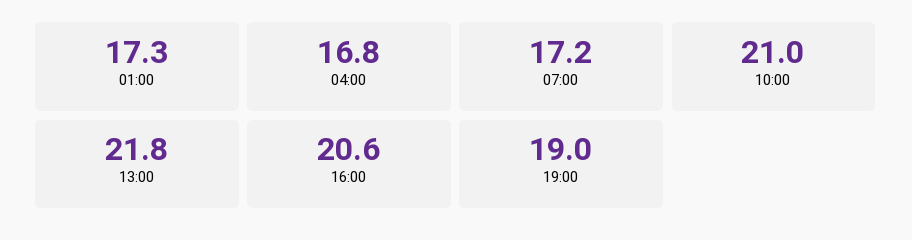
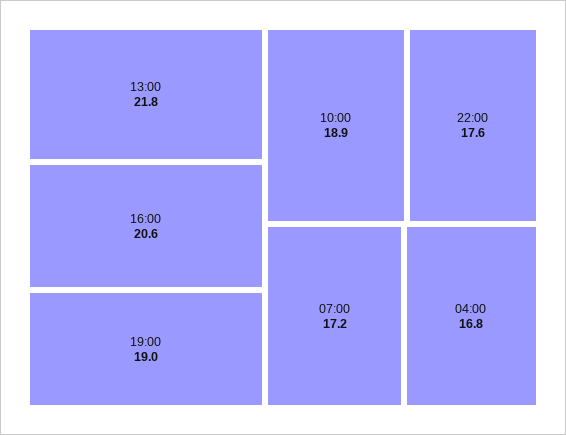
01:00: 17.3 -> none
10:00: 21 -> 18.9
22:00: none -> 17.6

